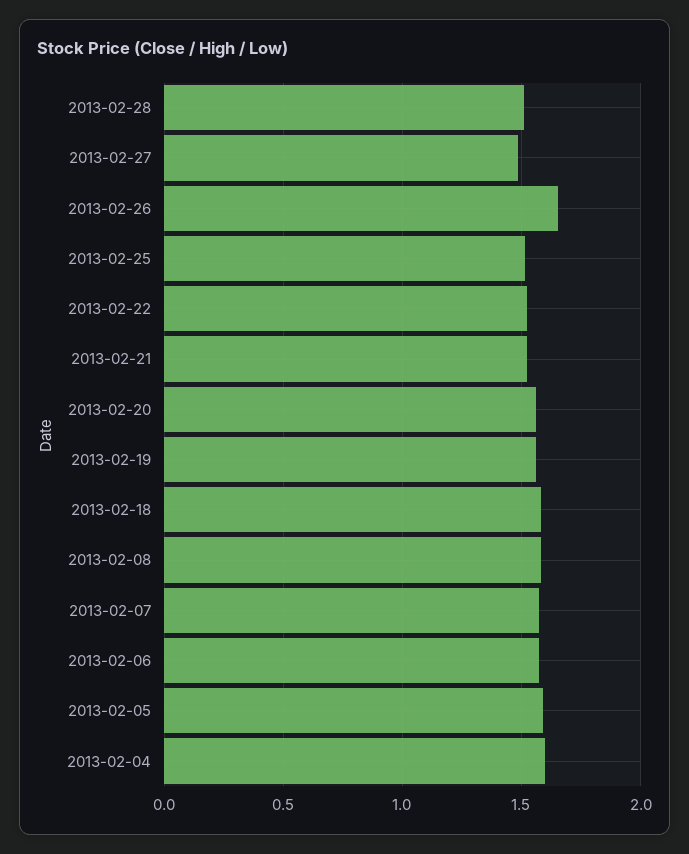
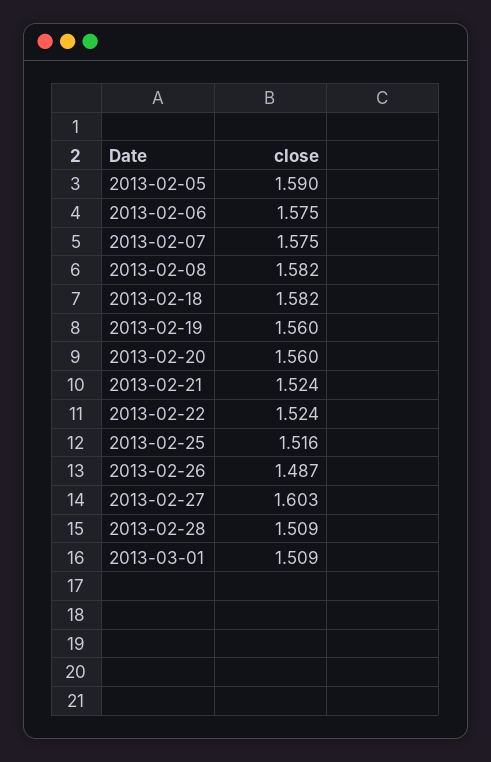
2013-02-27: 1.5 -> 1.603
2013-02-26: 1.65 -> 1.487
2013-02-04: 1.6 -> none
2013-03-01: none -> 1.509

